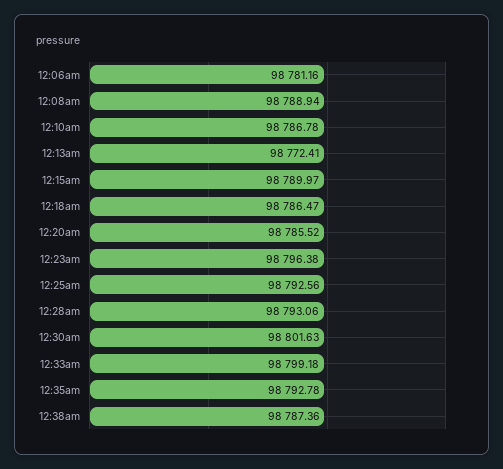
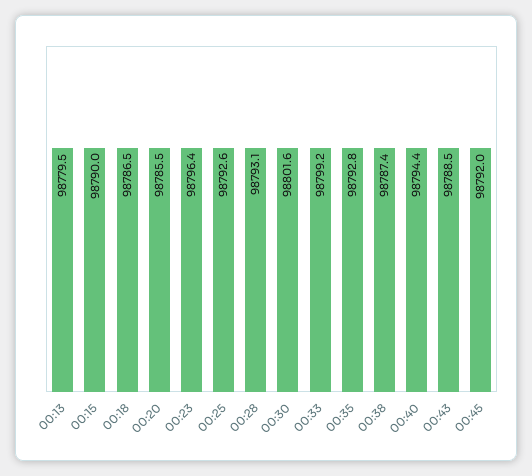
12:06am: 98781.16 -> none
12:08am: 98788.94 -> none
12:10am: 98786.78 -> none
12:13am: 98772.41 -> 98779.5
00:40: none -> 98794.4
00:43: none -> 98788.5
00:45: none -> 98792

